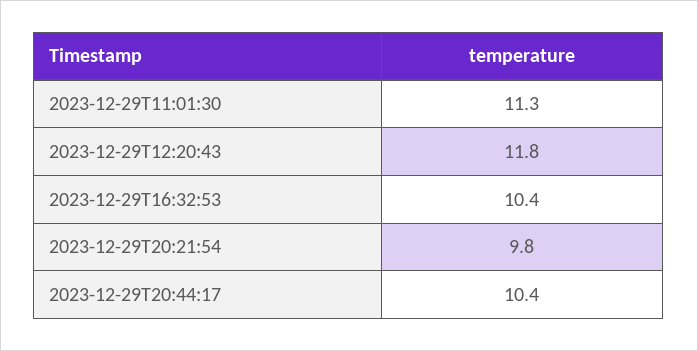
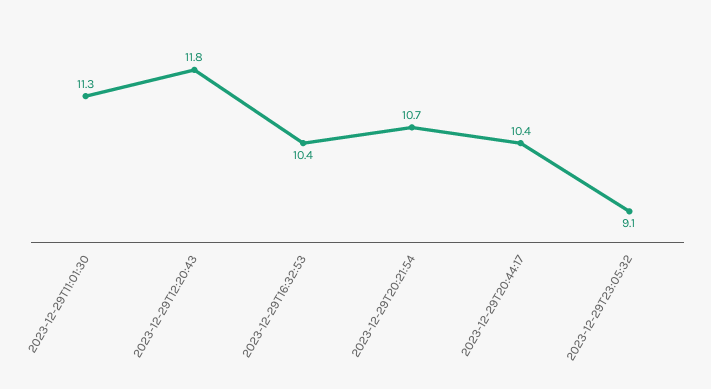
2023-12-29T20:21:54: 9.8 -> 10.7
2023-12-29T23:05:32: none -> 9.1

